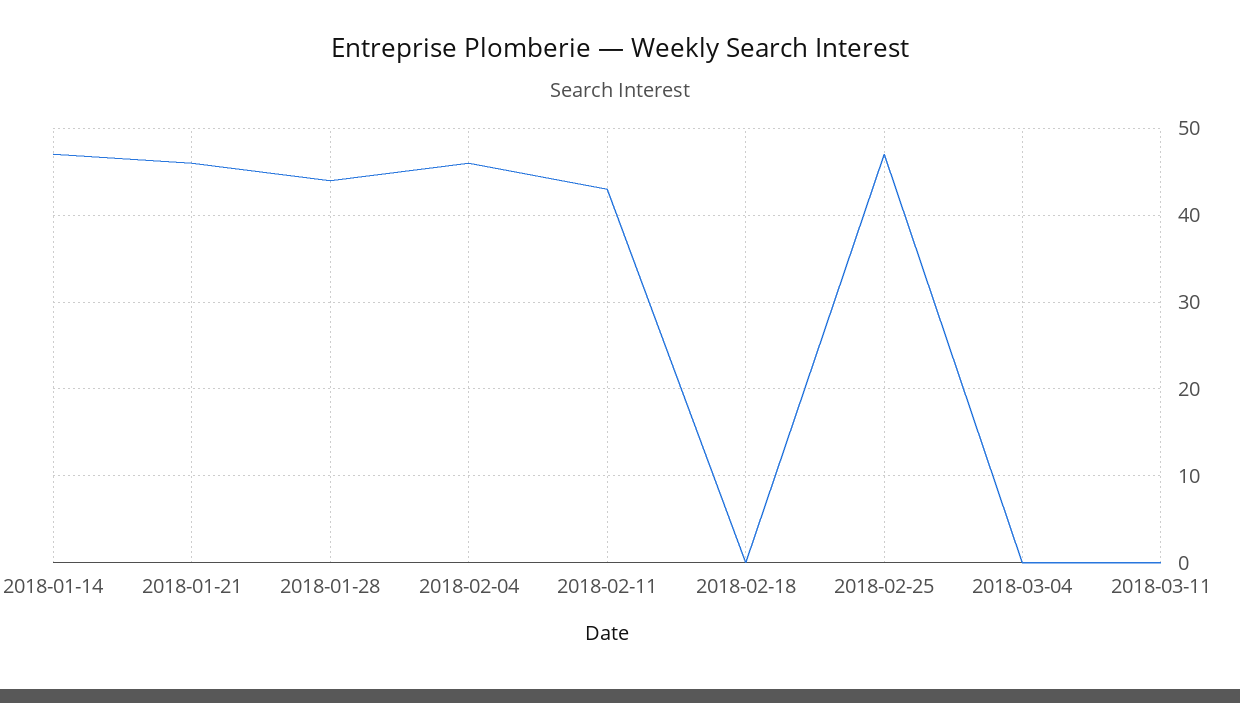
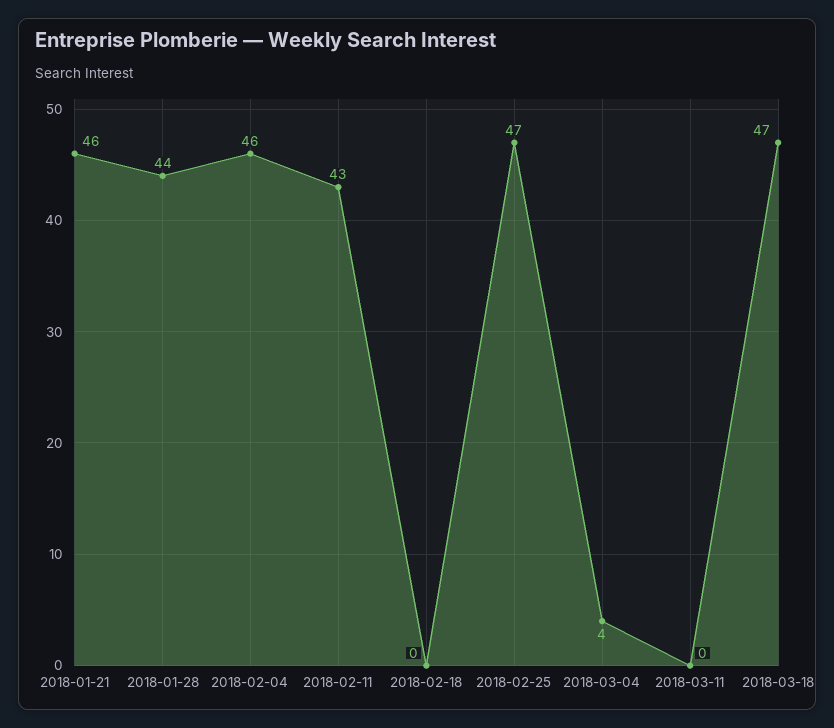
2018-01-14: 47 -> none
2018-03-04: 0 -> 4
2018-03-18: none -> 47

